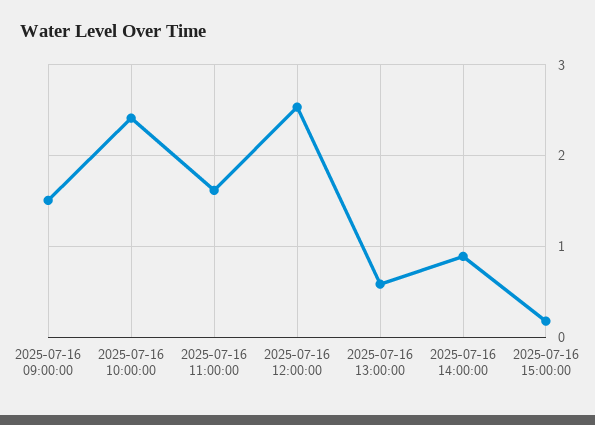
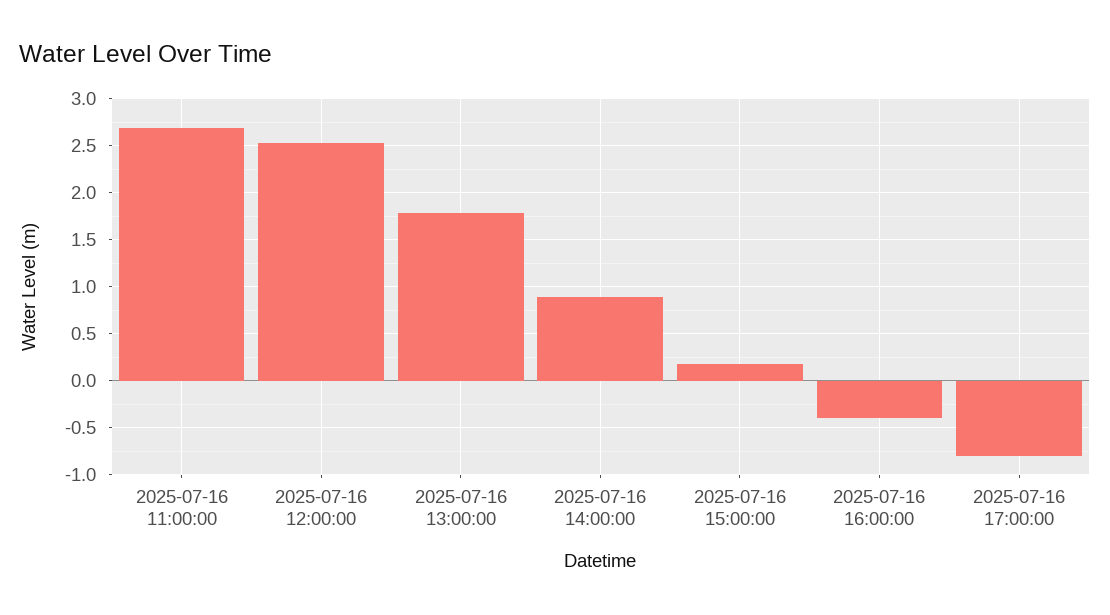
2025-07-16 09:00:00: 1.5 -> none
2025-07-16 10:00:00: 2.4 -> none
2025-07-16 11:00:00: 1.6 -> 2.7
2025-07-16 13:00:00: 0.6 -> 1.8
2025-07-16 16:00:00: none -> -0.4
2025-07-16 17:00:00: none -> -0.8

